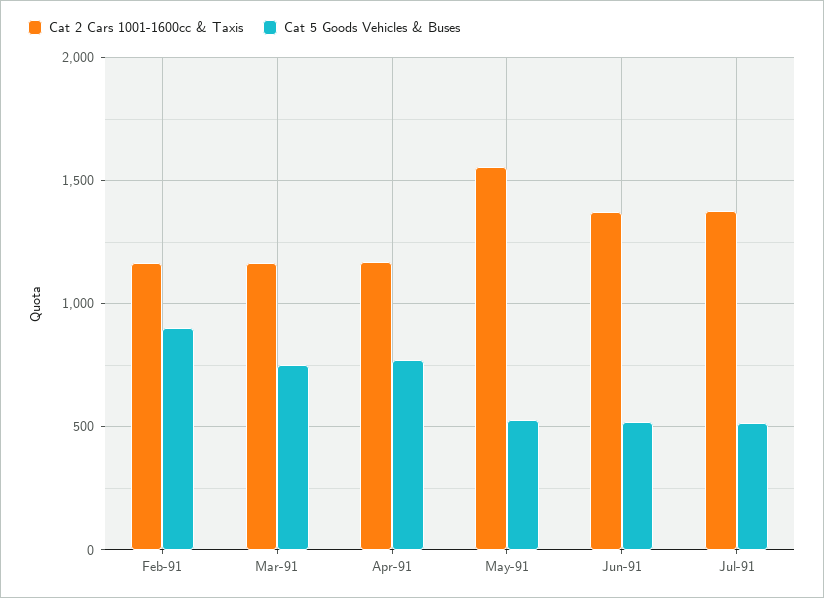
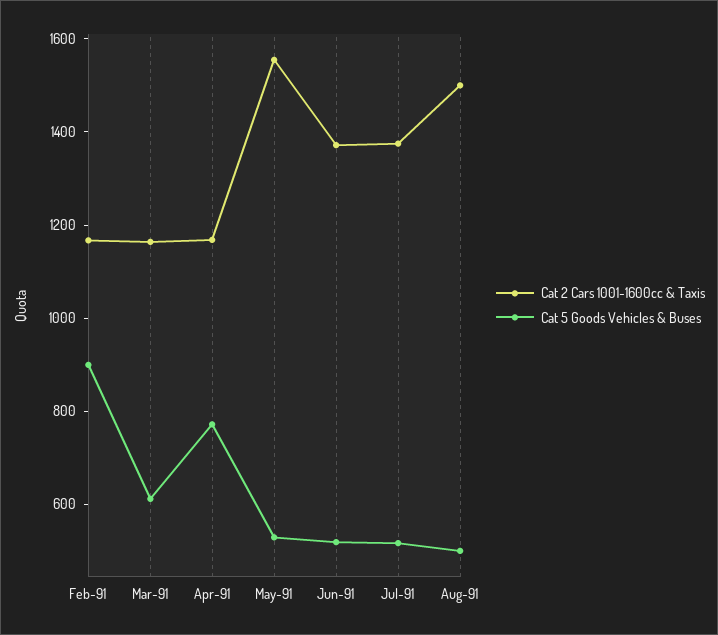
Cat 5 Goods Vehicles & Buses, Mar-91: 750 -> 600
Cat 2 Cars 1001-1600cc & Taxis, Aug-91: none -> 1500
Cat 5 Goods Vehicles & Buses, Aug-91: none -> 500

